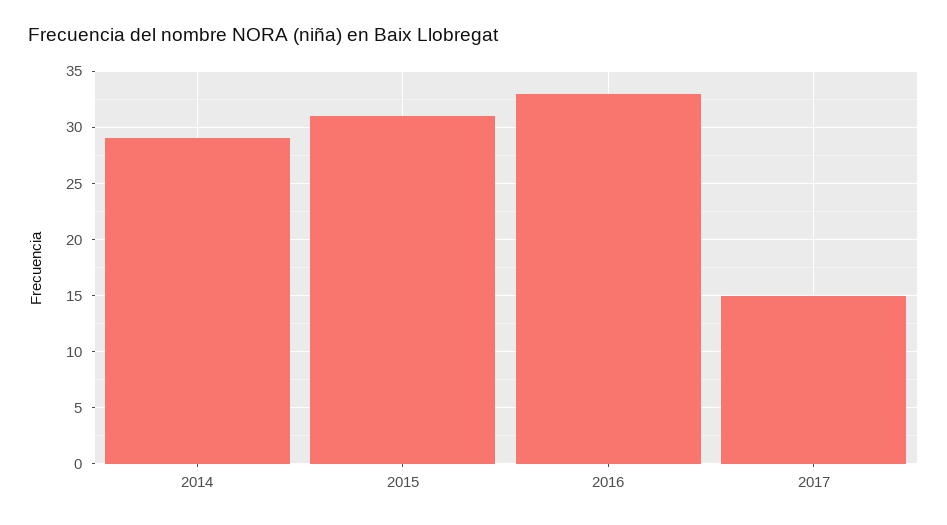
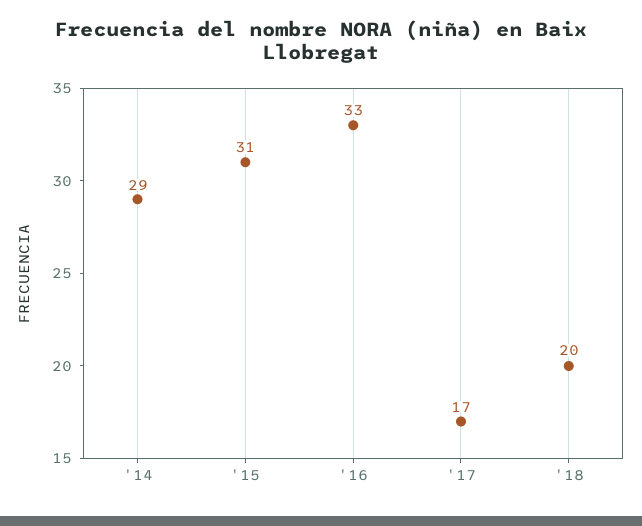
2017: 15 -> 17
'18: none -> 20

